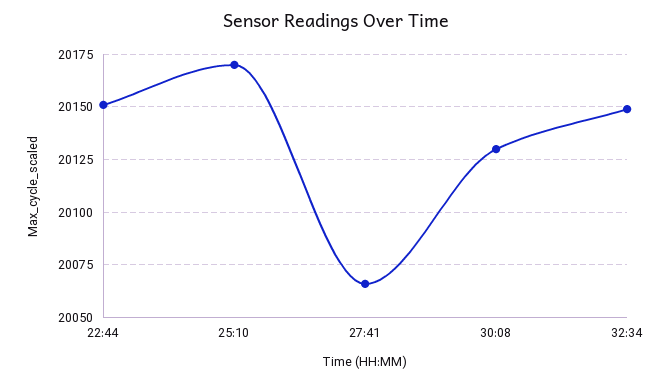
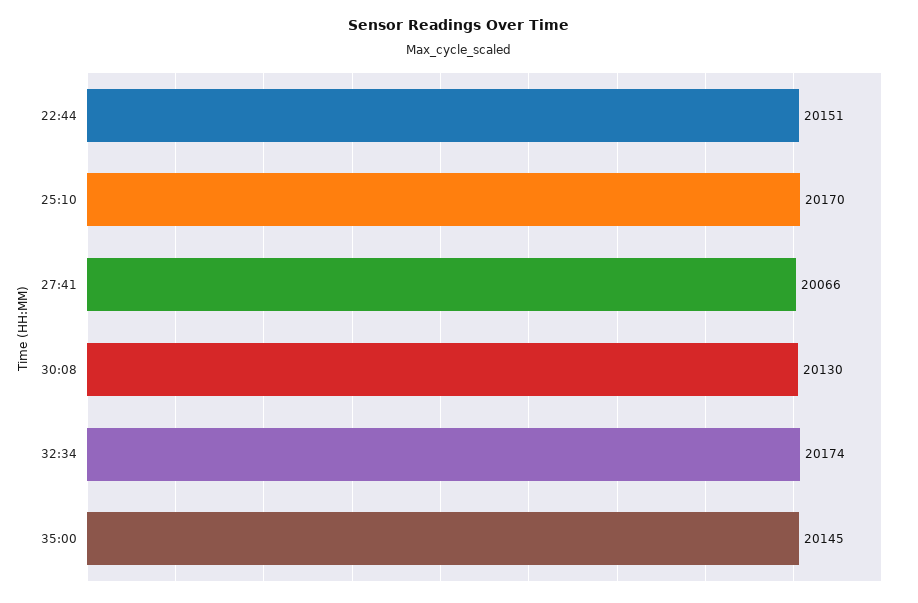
32:34: 20150 -> 20174
35:00: none -> 20145

